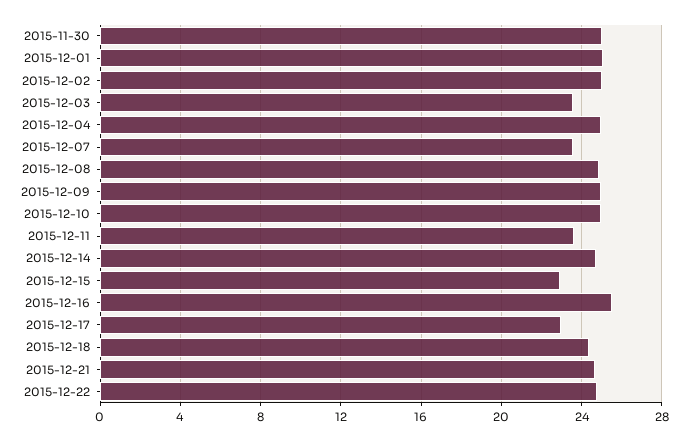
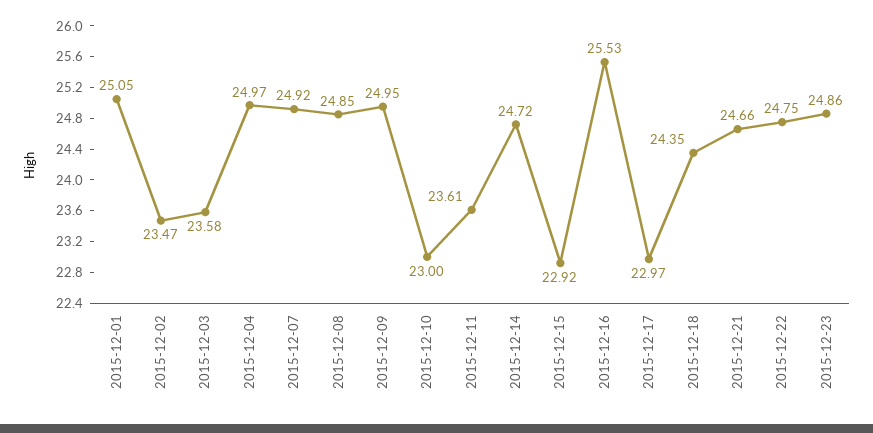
2015-11-30: 25 -> none
2015-12-02: 25 -> 23.47
2015-12-07: 23.5 -> 24.92
2015-12-10: 25 -> 23
2015-12-23: none -> 24.86

